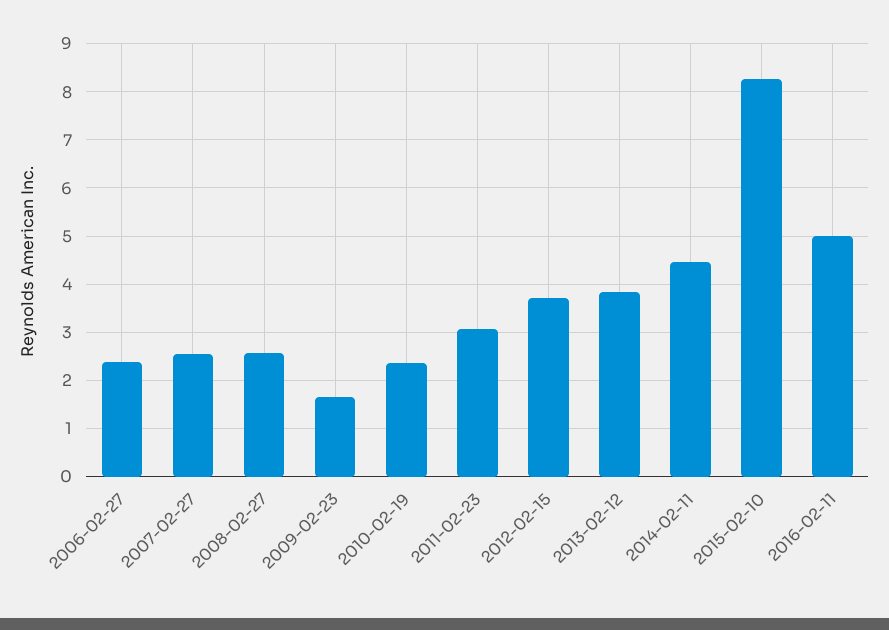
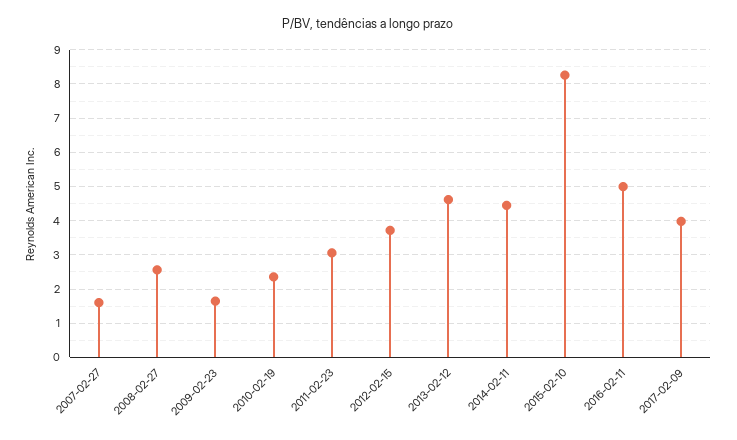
2006-02-27: 2.4 -> none
2007-02-27: 2.6 -> 1.6
2013-02-12: 3.8 -> 4.6
2017-02-09: none -> 4

